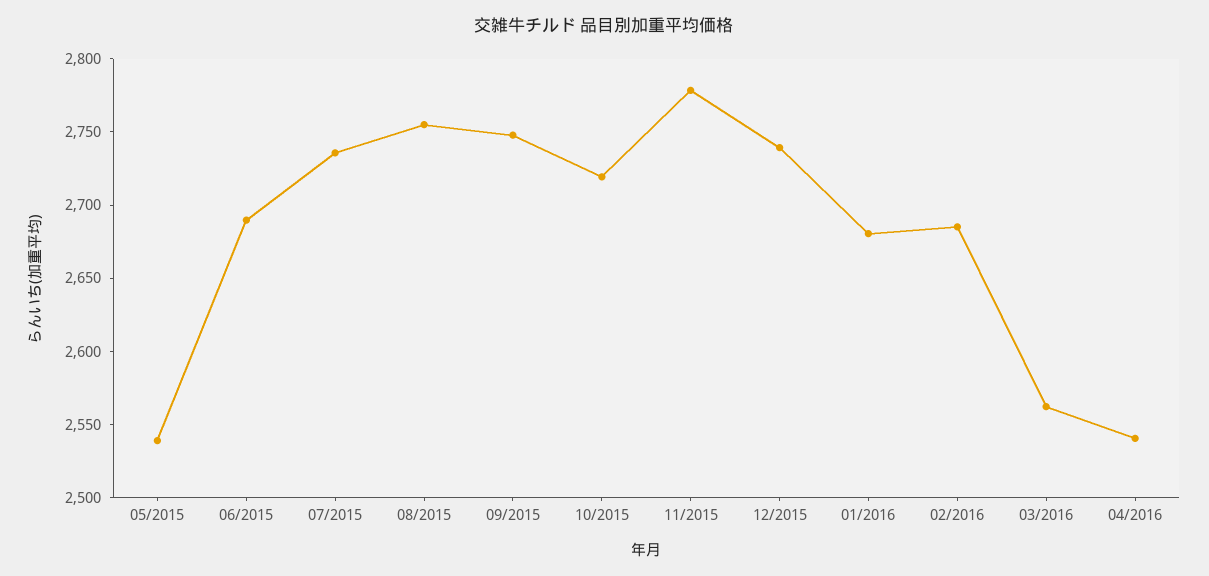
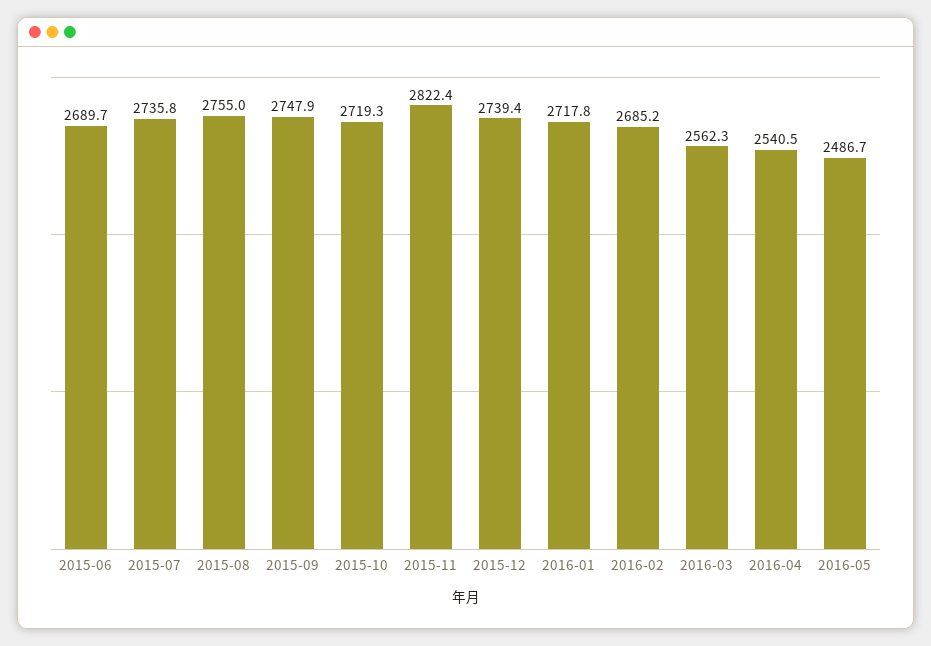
05/2015: 2540 -> none
11/2015: 2780 -> 2822.4
01/2016: 2680 -> 2717.8
2016-05: none -> 2486.7

